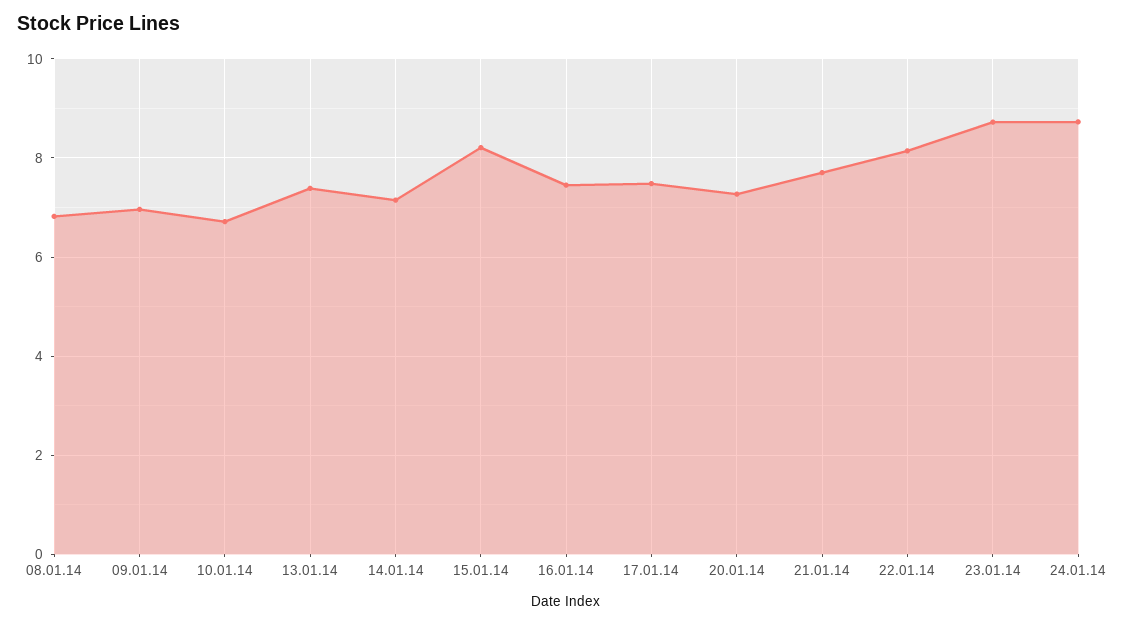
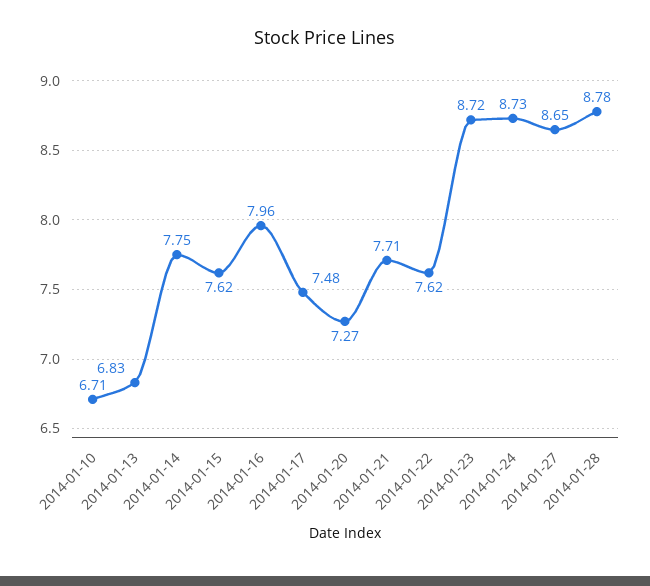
08.01.14: 6.8 -> none
09.01.14: 7 -> none
13.01.14: 7.4 -> 6.83
14.01.14: 7.2 -> 7.75
15.01.14: 8.2 -> 7.62
16.01.14: 7.4 -> 7.96
22.01.14: 8.2 -> 7.62
2014-01-27: none -> 8.65
2014-01-28: none -> 8.78

